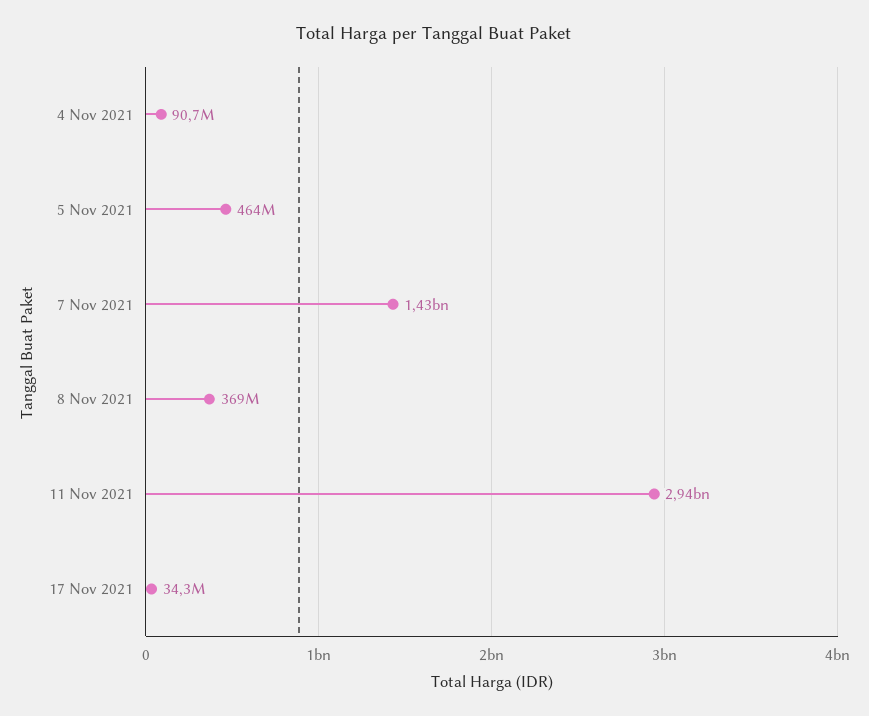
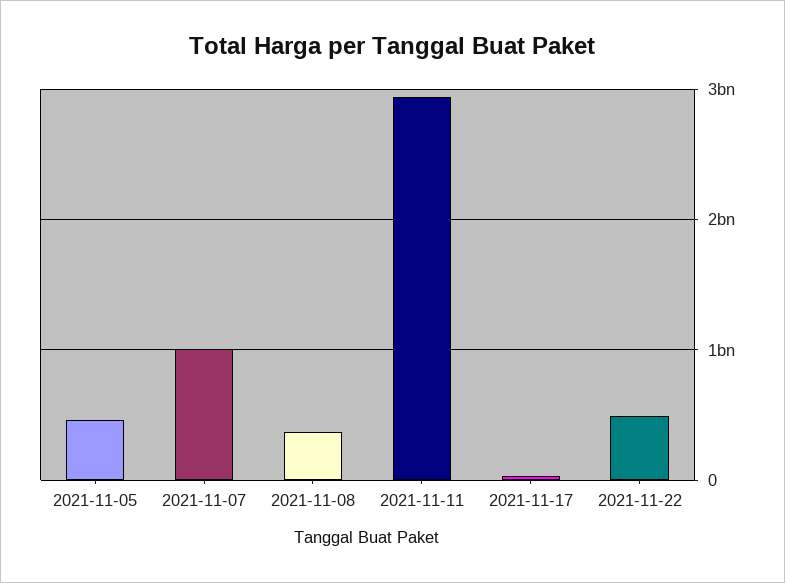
4 Nov 2021: 90700000 -> none
7 Nov 2021: 1430000000 -> 1000000000
2021-11-22: none -> 500000000

